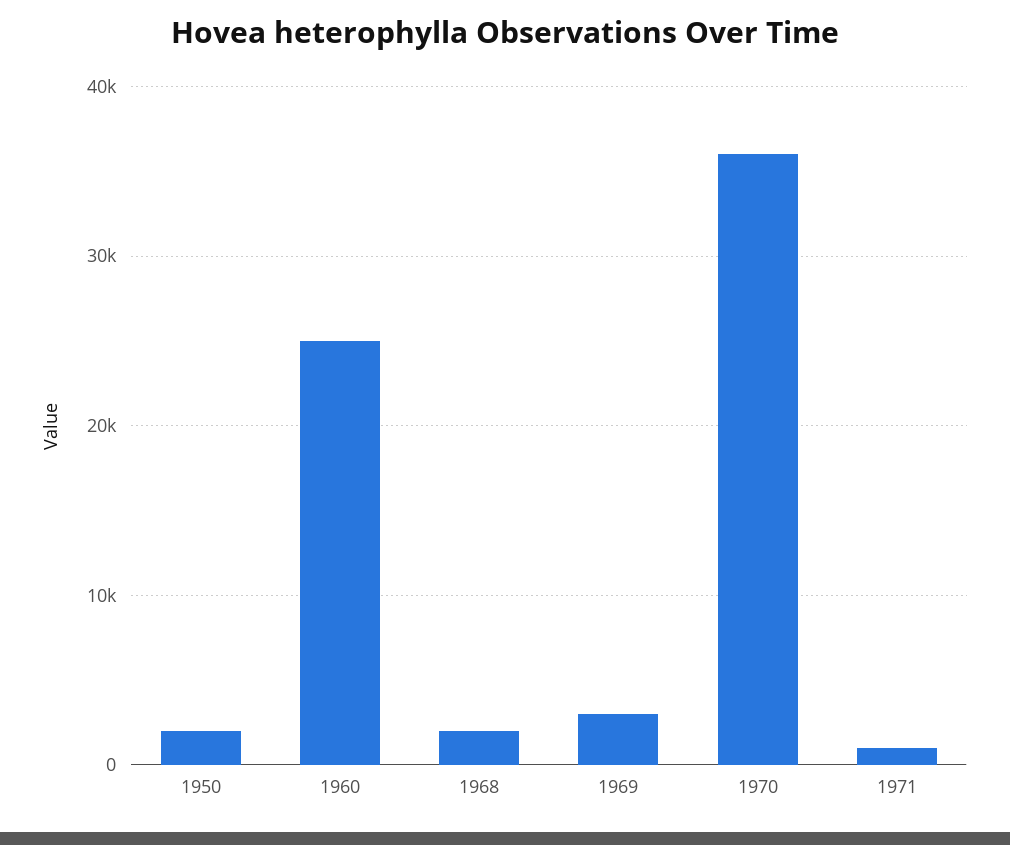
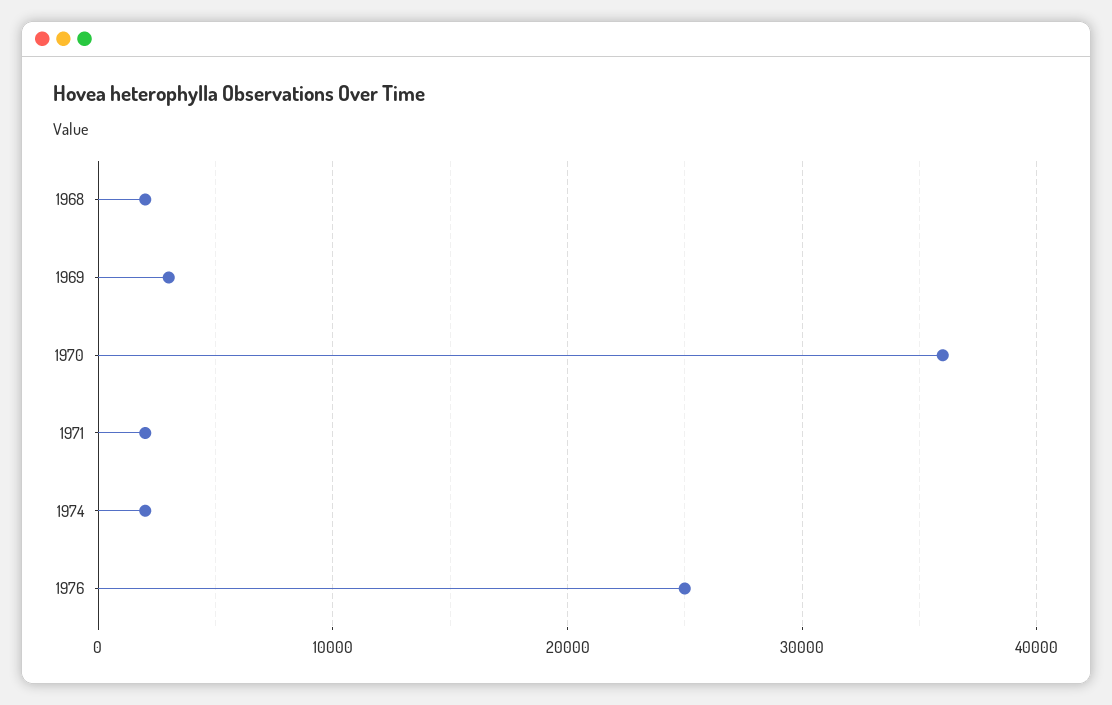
1950: 2000 -> none
1960: 25000 -> none
1971: 1000 -> 2000
1974: none -> 2000
1976: none -> 25000

